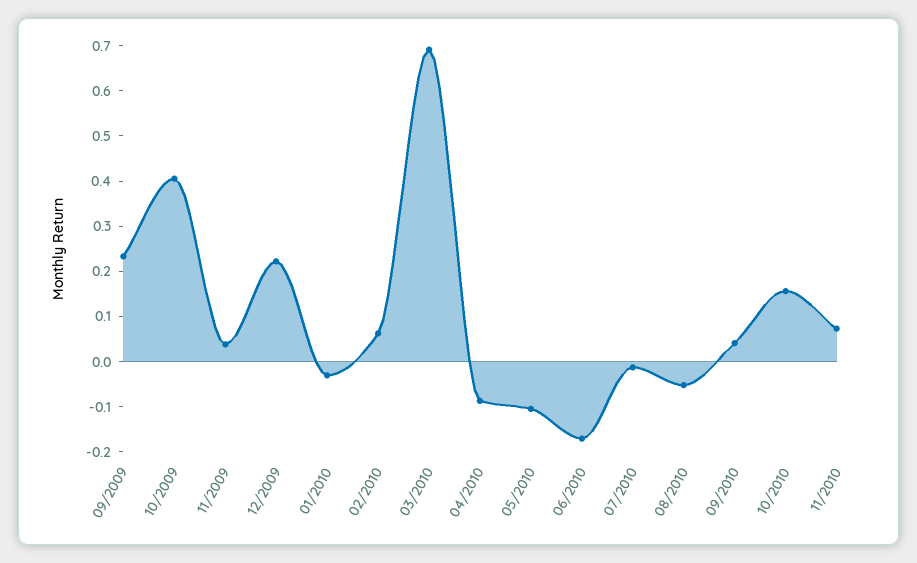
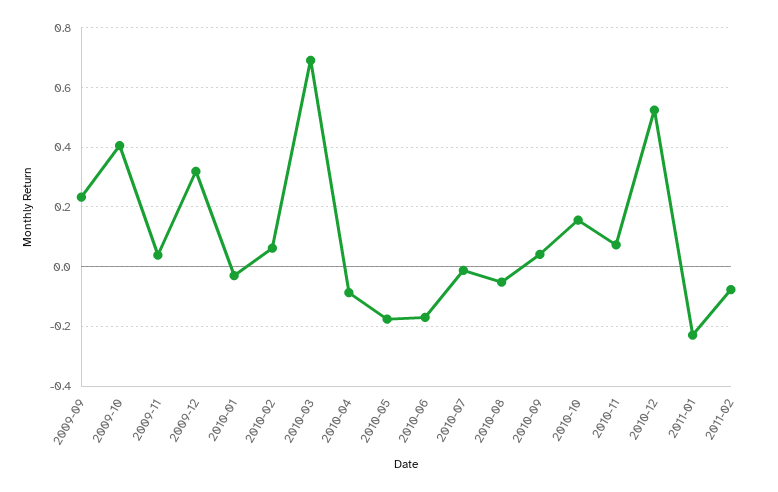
12/2009: 0.22 -> 0.325
05/2010: -0.1 -> -0.175
2010-12: none -> 0.525
2011-01: none -> -0.225
2011-02: none -> -0.075

